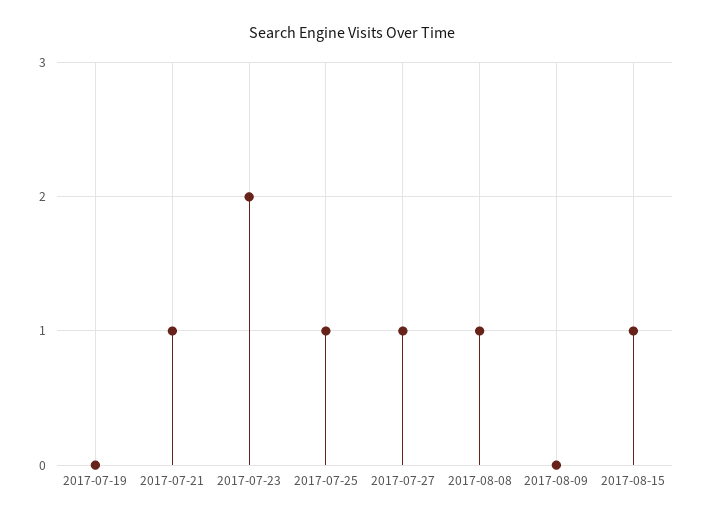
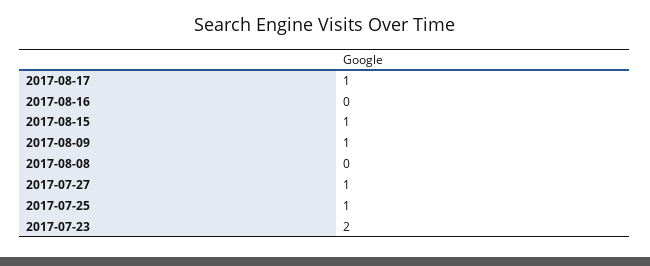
2017-07-19: 0 -> none
2017-07-21: 1 -> none
2017-08-08: 1 -> 0
2017-08-09: 0 -> 1
2017-08-17: none -> 1
2017-08-16: none -> 0

